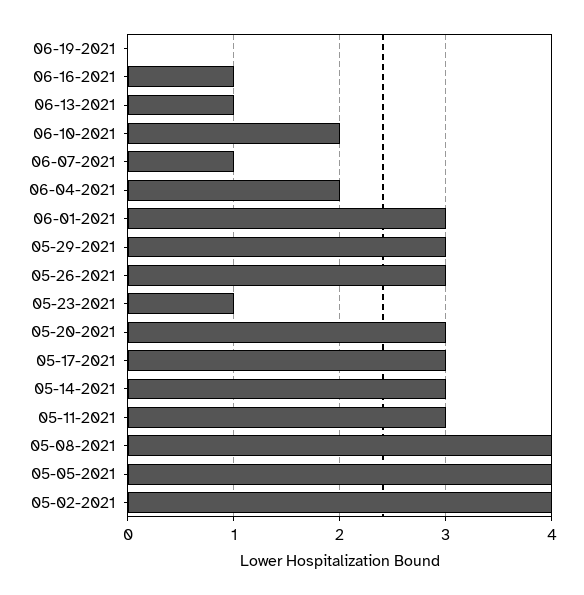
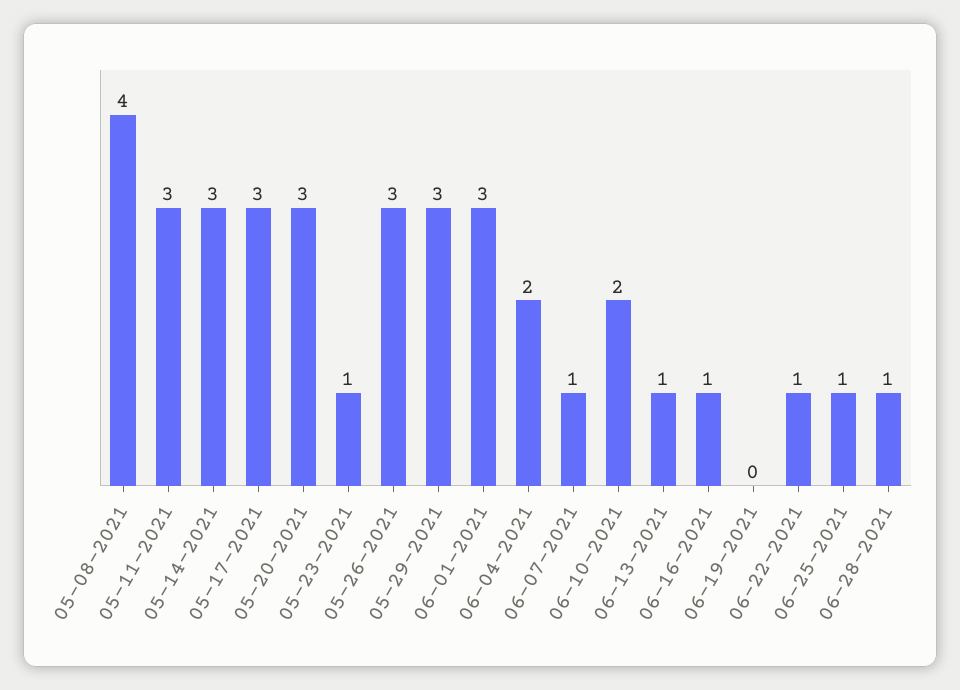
05-05-2021: 4 -> none
05-02-2021: 4 -> none
06-22-2021: none -> 1
06-25-2021: none -> 1
06-28-2021: none -> 1

